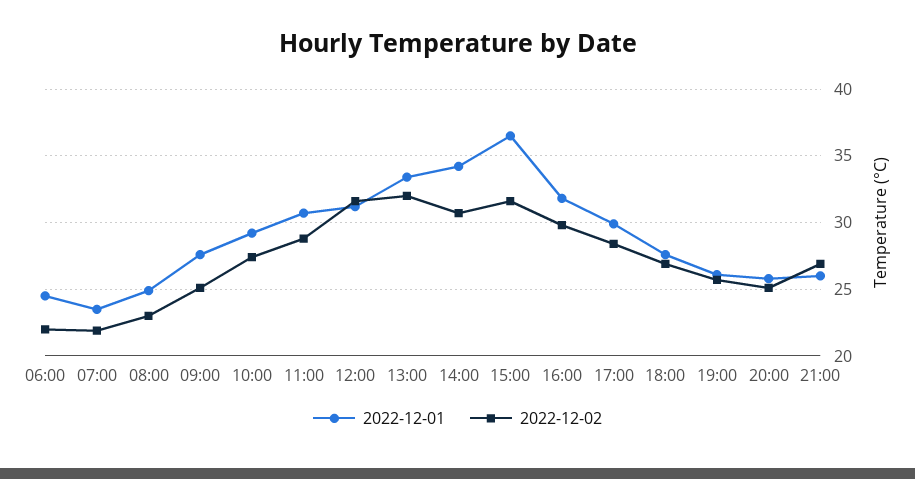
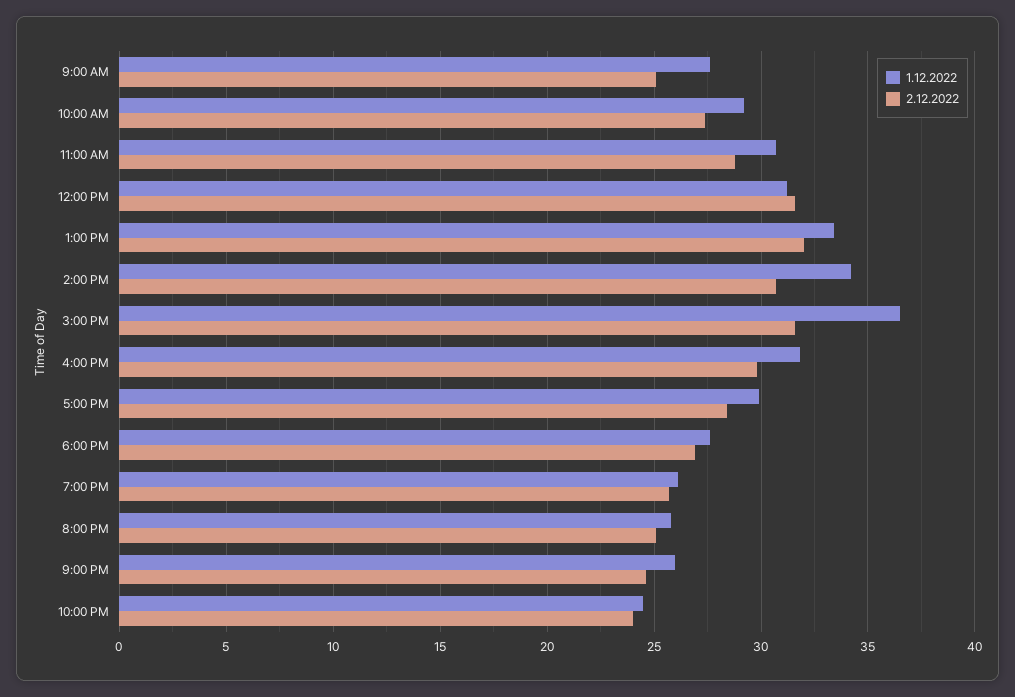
2022-12-01, 06:00: 24.5 -> none
2022-12-02, 06:00: 22 -> none
2022-12-01, 07:00: 23.5 -> none
2022-12-02, 07:00: 22 -> none
2022-12-01, 08:00: 25 -> none
2022-12-02, 08:00: 23 -> none
2022-12-02, 21:00: 27 -> 24.5
2022-12-01, 10:00 PM: none -> 24.5
2022-12-02, 10:00 PM: none -> 24

